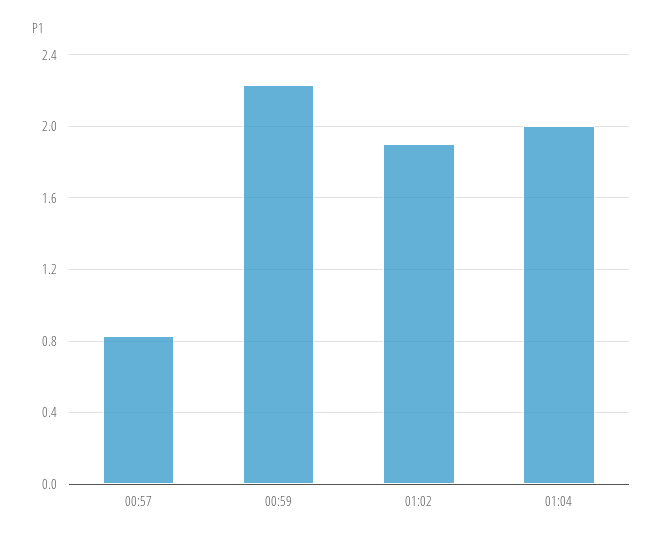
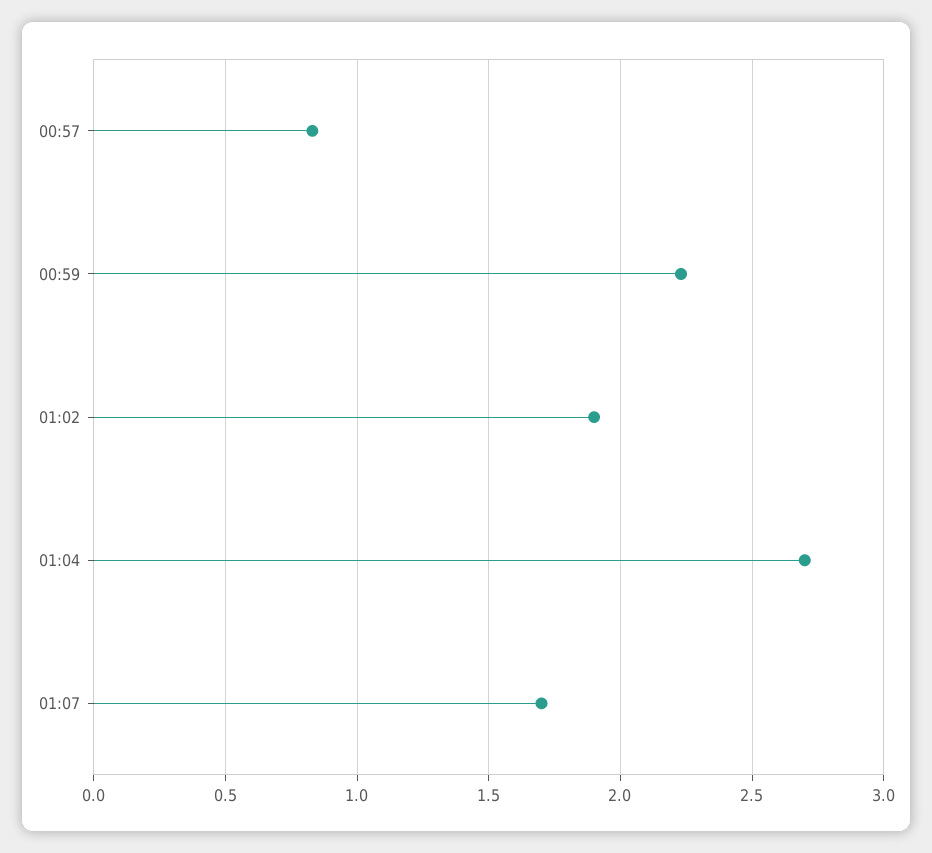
01:04: 2 -> 2.7
01:07: none -> 1.7

